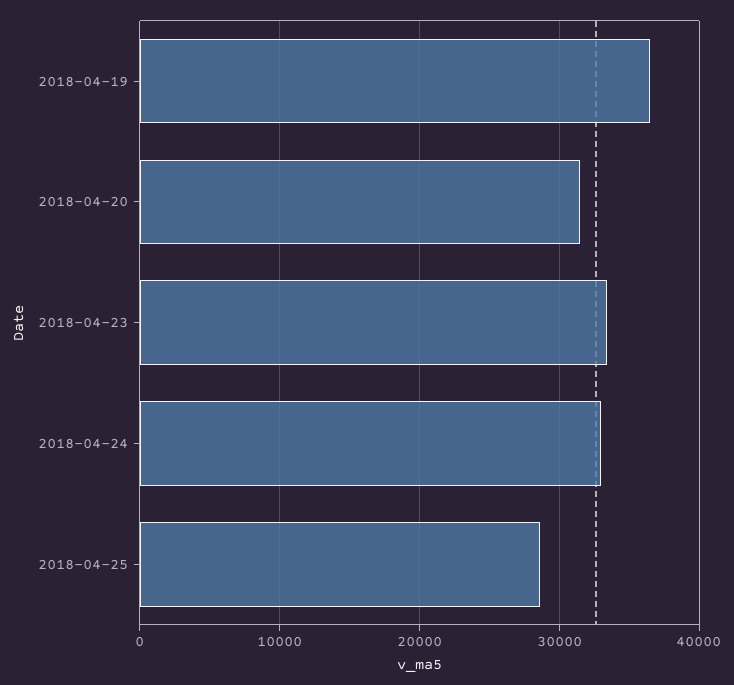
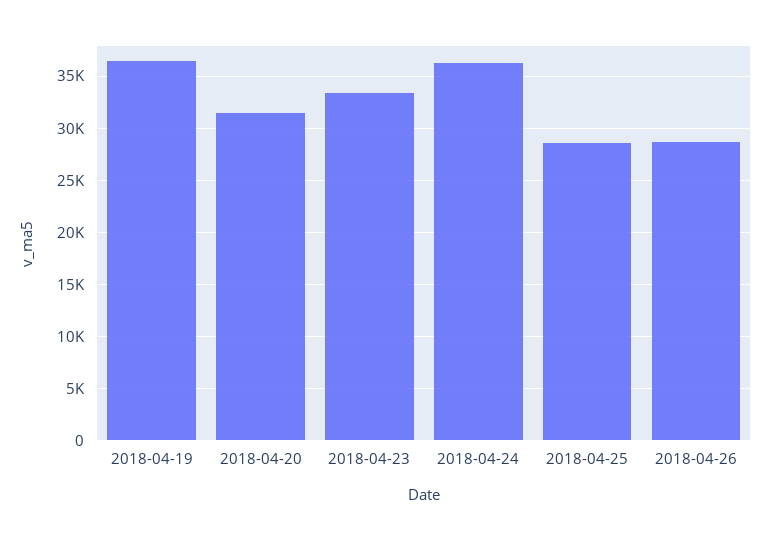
2018-04-24: 33000 -> 36000
2018-04-26: none -> 29000

